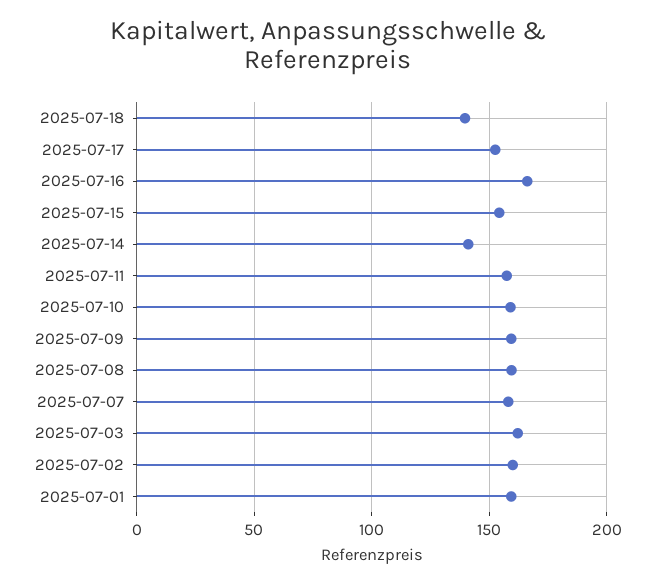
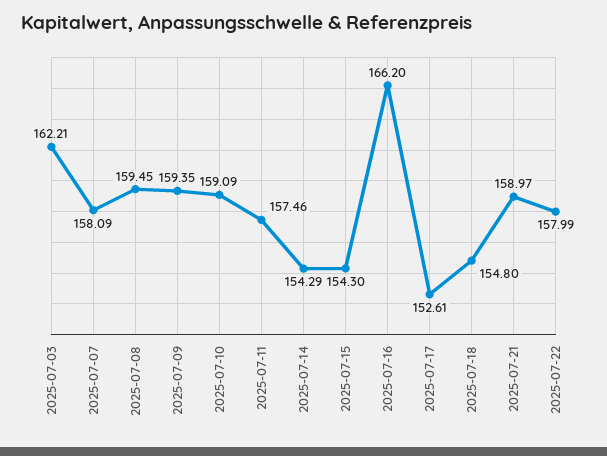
2025-07-18: 140 -> 154.8
2025-07-14: 140 -> 154.29
2025-07-02: 160 -> none
2025-07-01: 160 -> none
2025-07-21: none -> 158.97
2025-07-22: none -> 157.99

